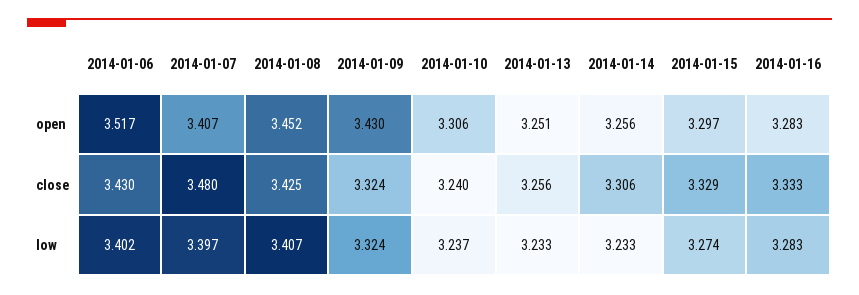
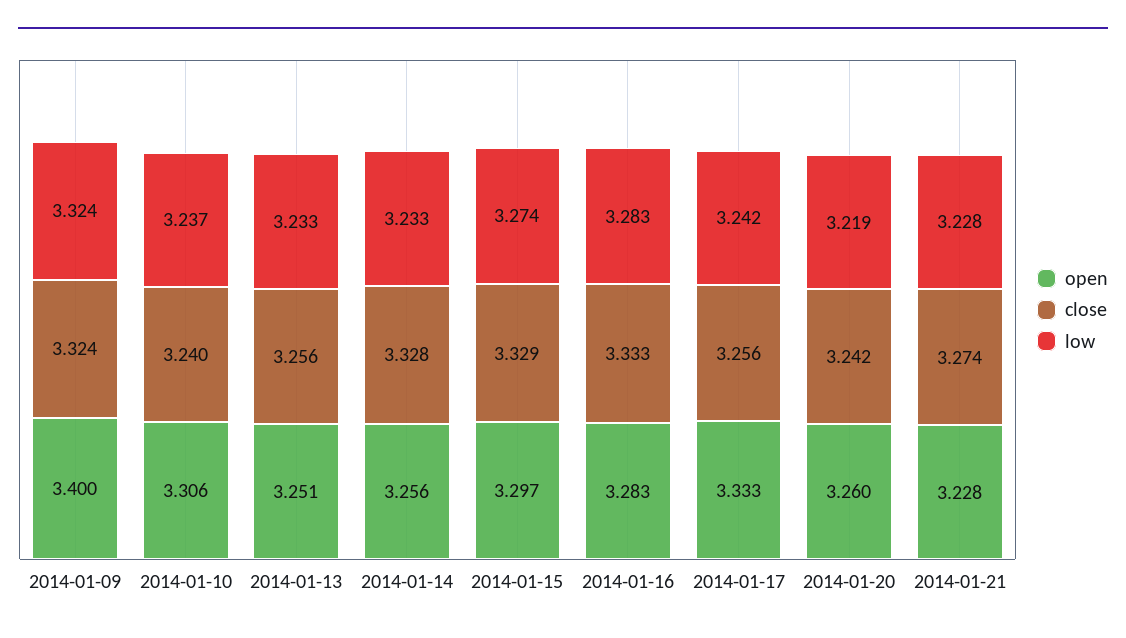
open, 2014-01-06: 3.517 -> none
open, 2014-01-07: 3.407 -> none
open, 2014-01-08: 3.452 -> none
open, 2014-01-09: 3.43 -> 3.4
close, 2014-01-06: 3.43 -> none
close, 2014-01-07: 3.48 -> none
close, 2014-01-08: 3.425 -> none
close, 2014-01-14: 3.306 -> 3.328
low, 2014-01-06: 3.402 -> none
low, 2014-01-07: 3.397 -> none
low, 2014-01-08: 3.407 -> none
open, 2014-01-17: none -> 3.333
close, 2014-01-17: none -> 3.256
low, 2014-01-17: none -> 3.242
open, 2014-01-20: none -> 3.26
close, 2014-01-20: none -> 3.242
low, 2014-01-20: none -> 3.219
open, 2014-01-21: none -> 3.228
close, 2014-01-21: none -> 3.274
low, 2014-01-21: none -> 3.228

